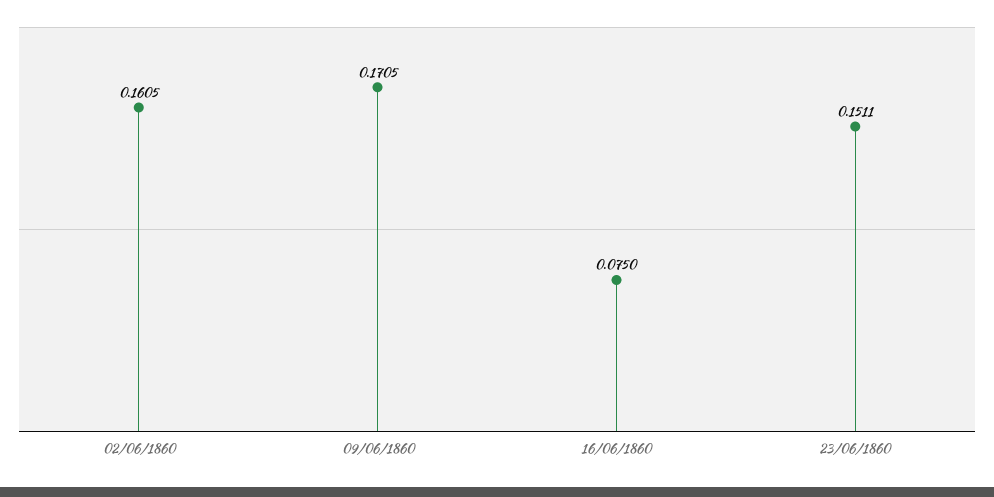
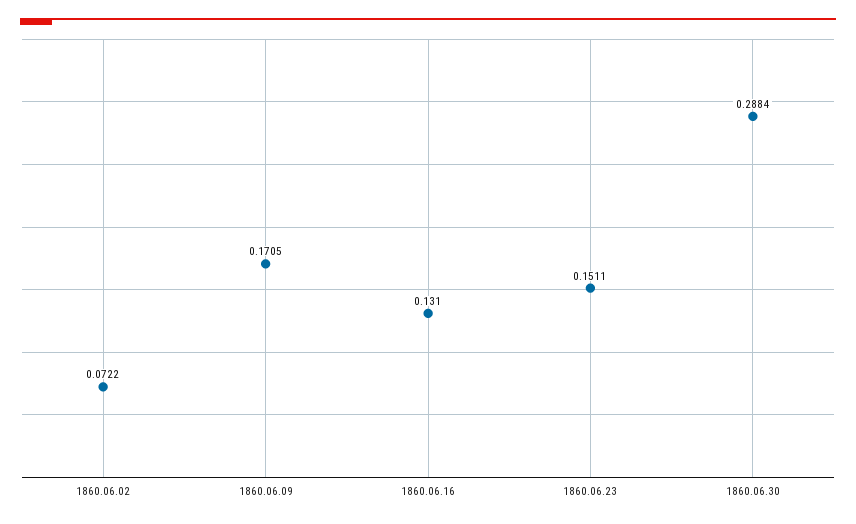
02/06/1860: 0.1605 -> 0.0722
16/06/1860: 0.075 -> 0.131
1860.06.30: none -> 0.2884

